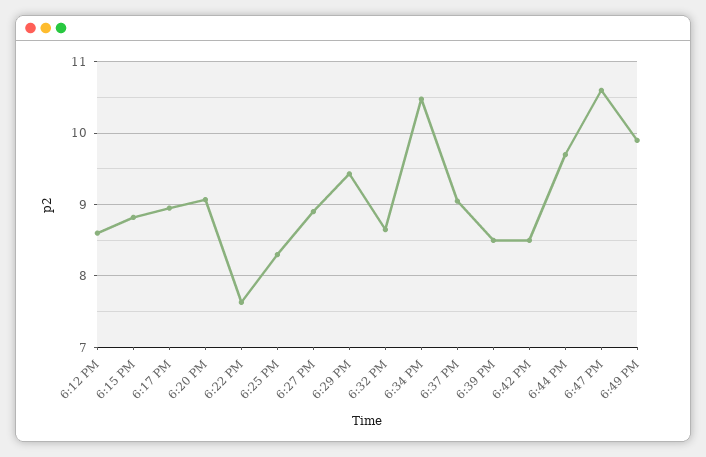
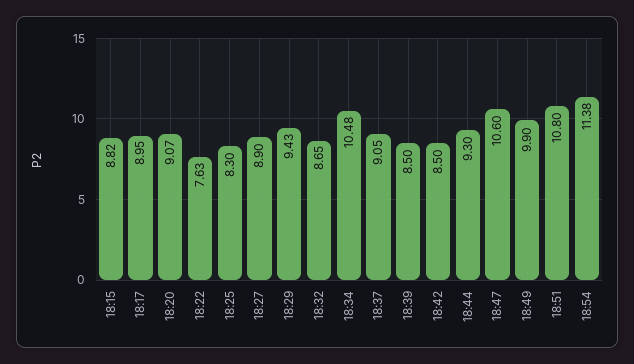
6:12 PM: 8.6 -> none
6:44 PM: 9.7 -> 9.3
18:51: none -> 10.8
18:54: none -> 11.38

